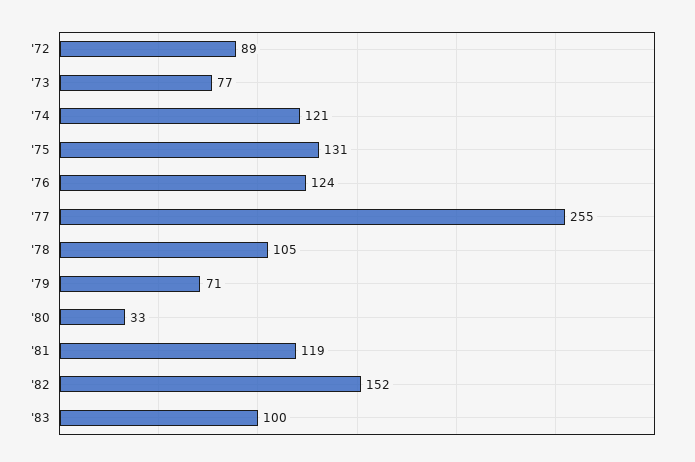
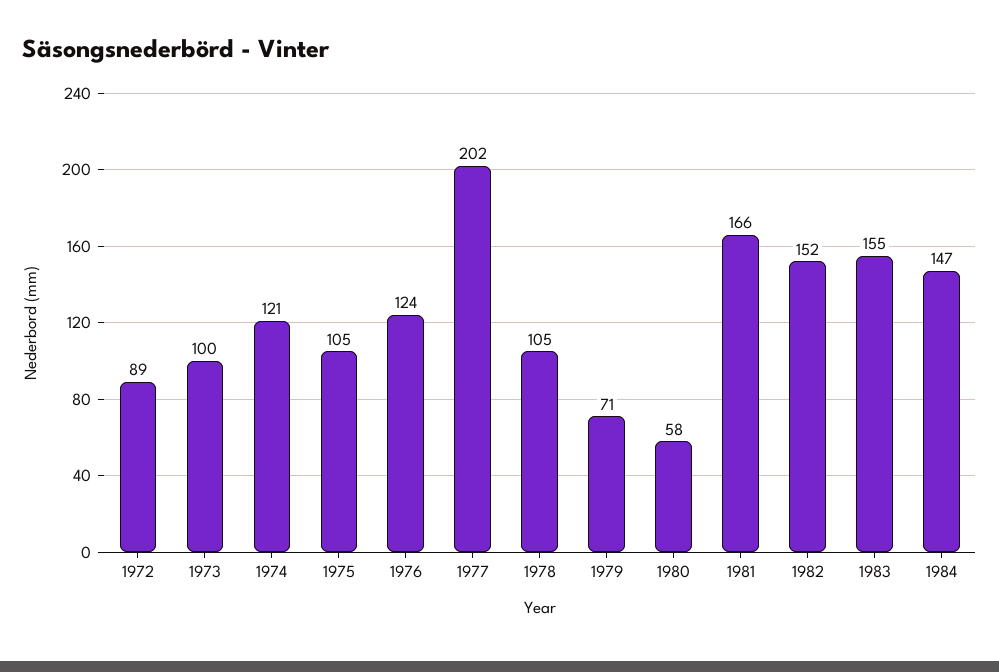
'73: 77 -> 100
'75: 131 -> 105
'77: 255 -> 202
'80: 33 -> 58
'81: 119 -> 166
'83: 100 -> 155
1984: none -> 147

